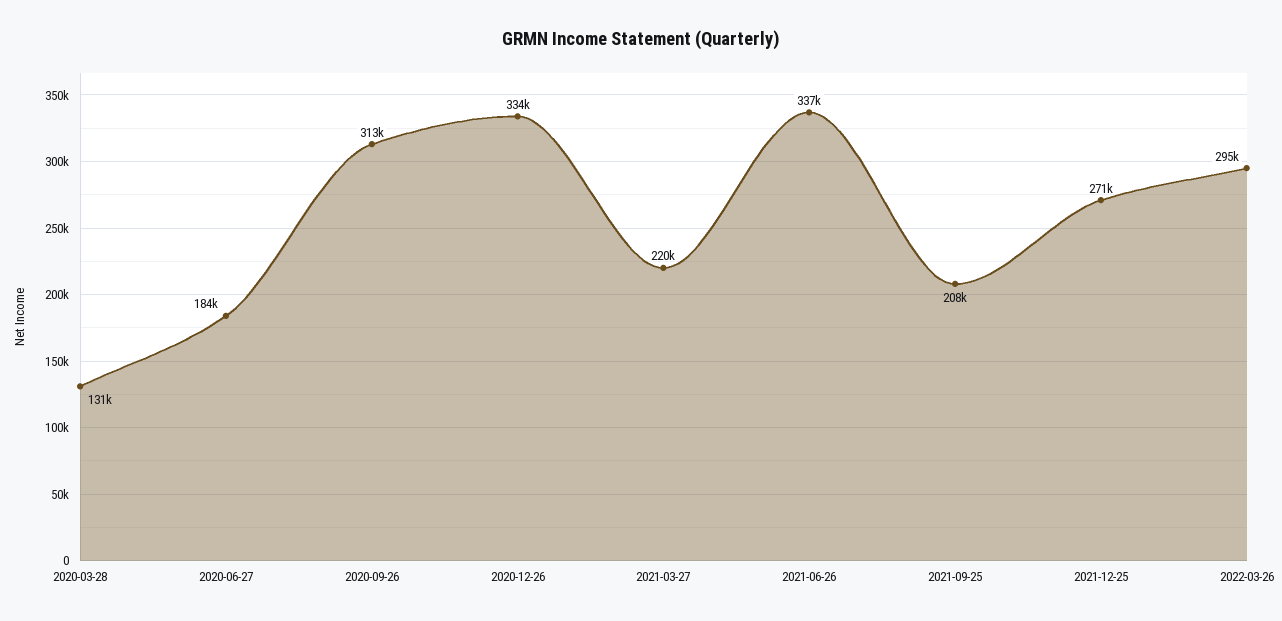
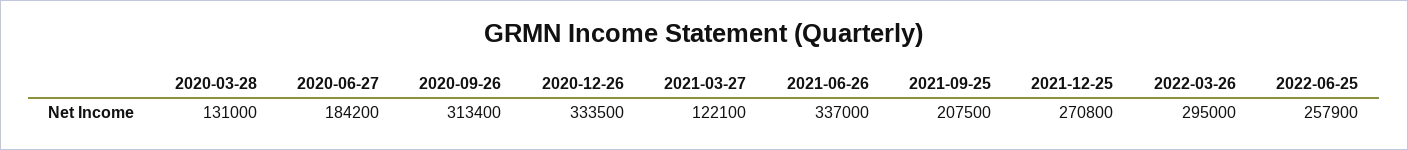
2021-03-27: 220000 -> 122100
2022-06-25: none -> 257900

